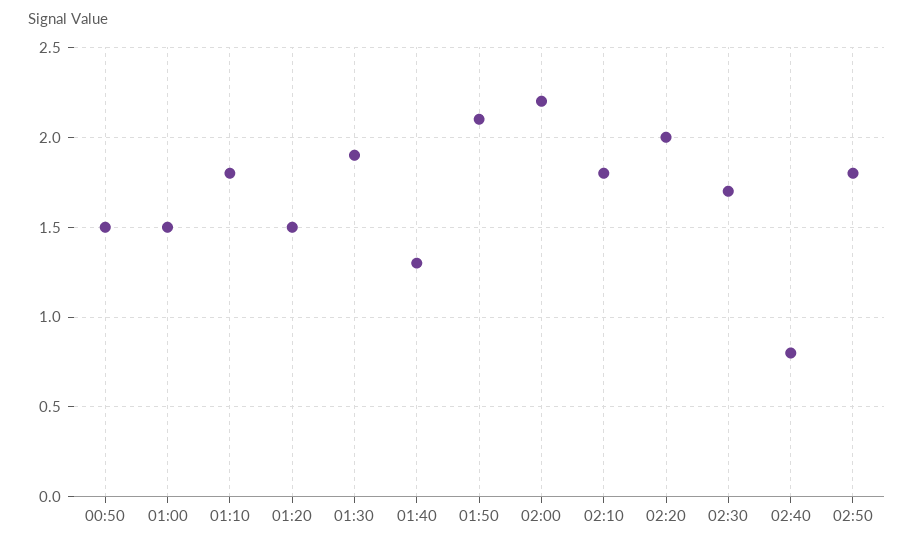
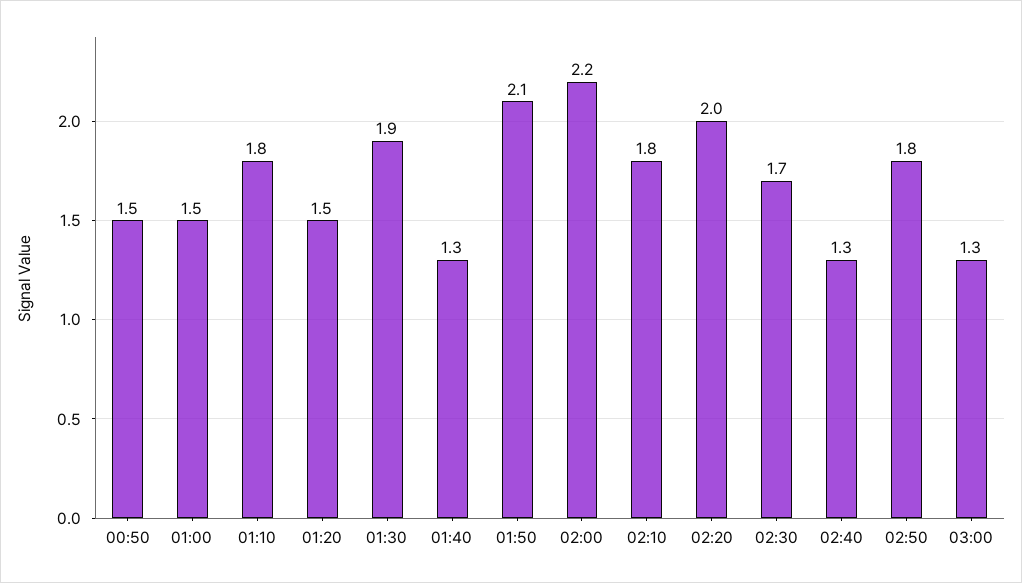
02:40: 0.8 -> 1.3
03:00: none -> 1.3

